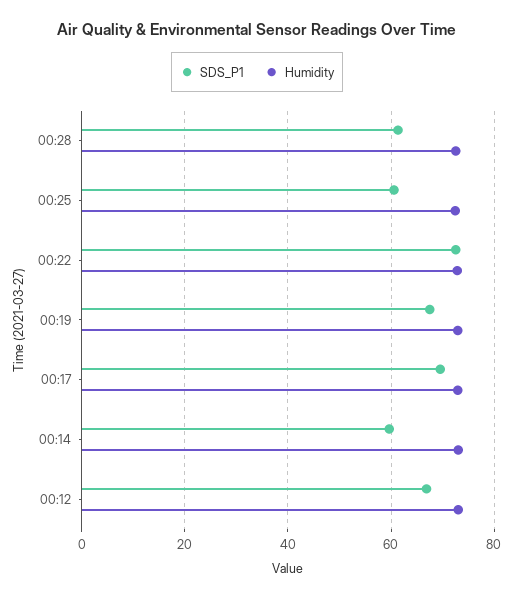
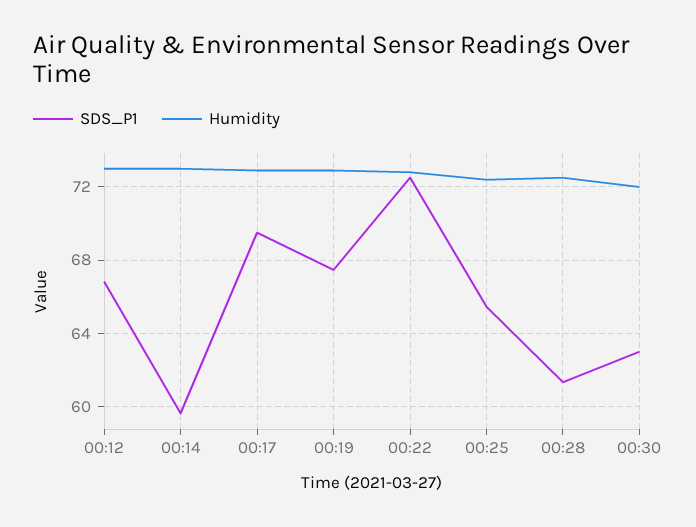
SDS_P1, 00:25: 60 -> 65.5
SDS_P1, 00:30: none -> 63
Humidity, 00:30: none -> 72

